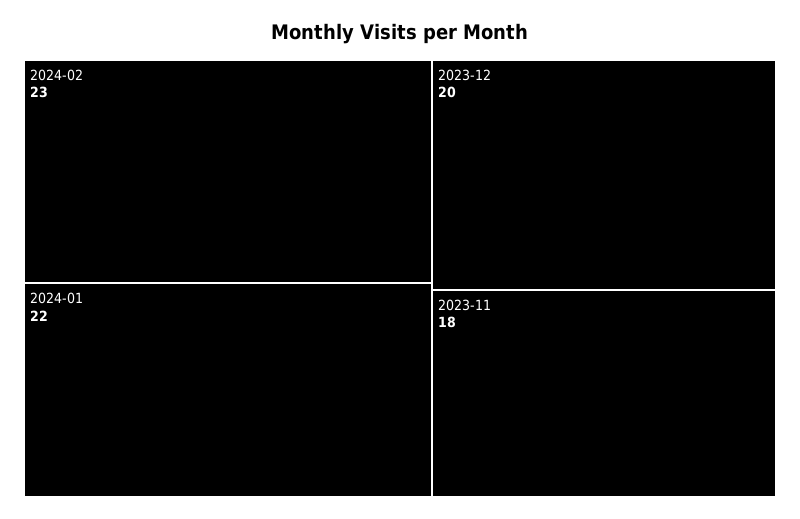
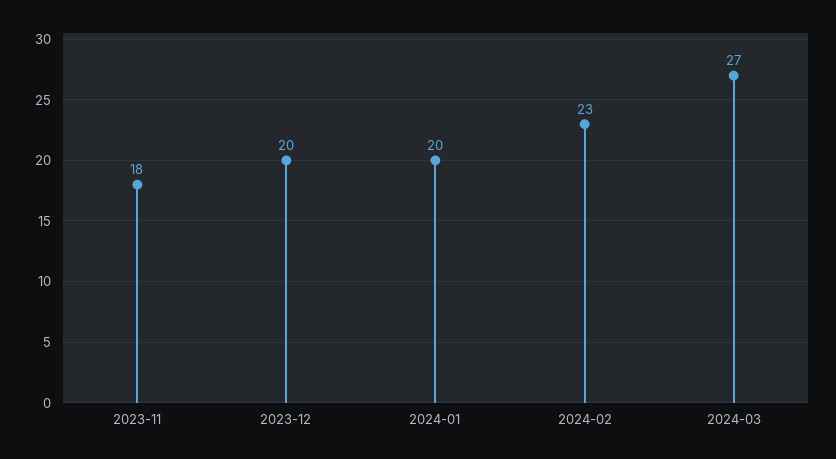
2024-01: 22 -> 20
2024-03: none -> 27

